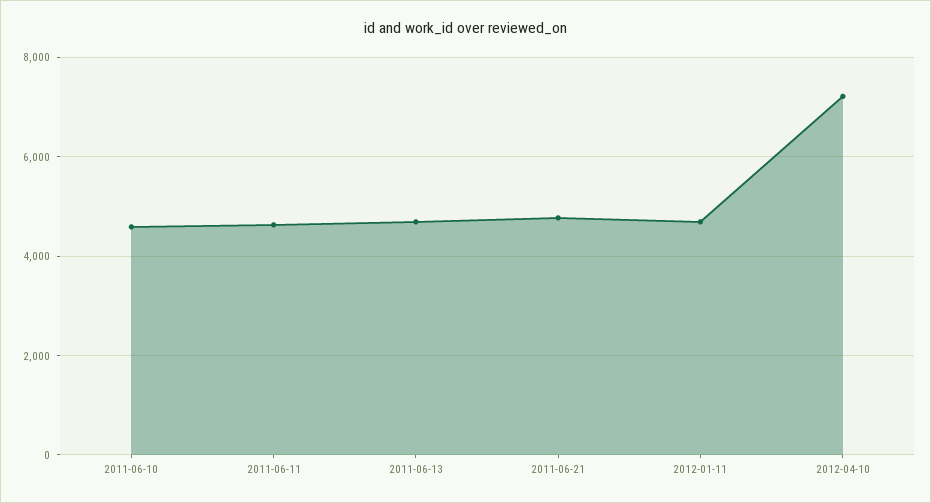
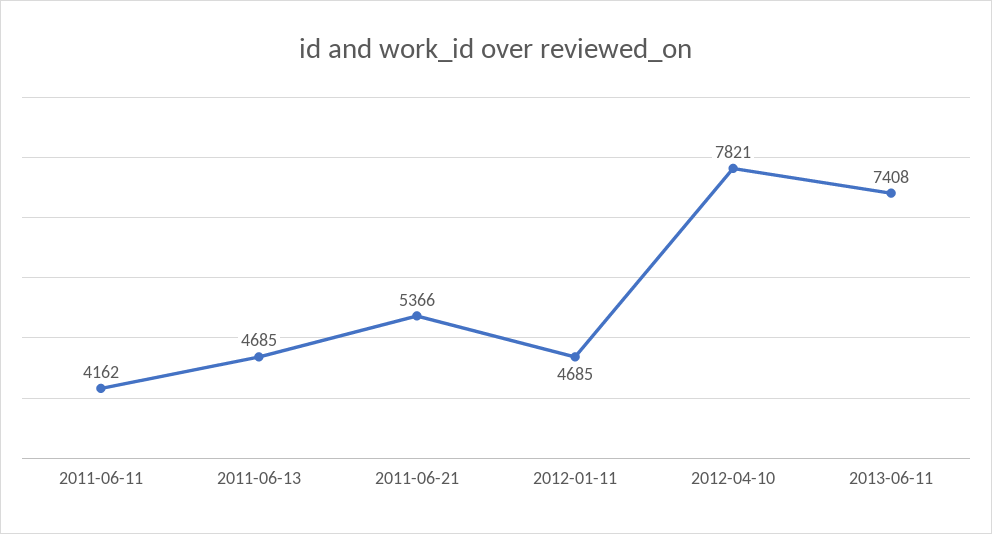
2011-06-10: 4600 -> none
2011-06-11: 4600 -> 4162
2011-06-21: 4800 -> 5366
2012-04-10: 7200 -> 7821
2013-06-11: none -> 7408

